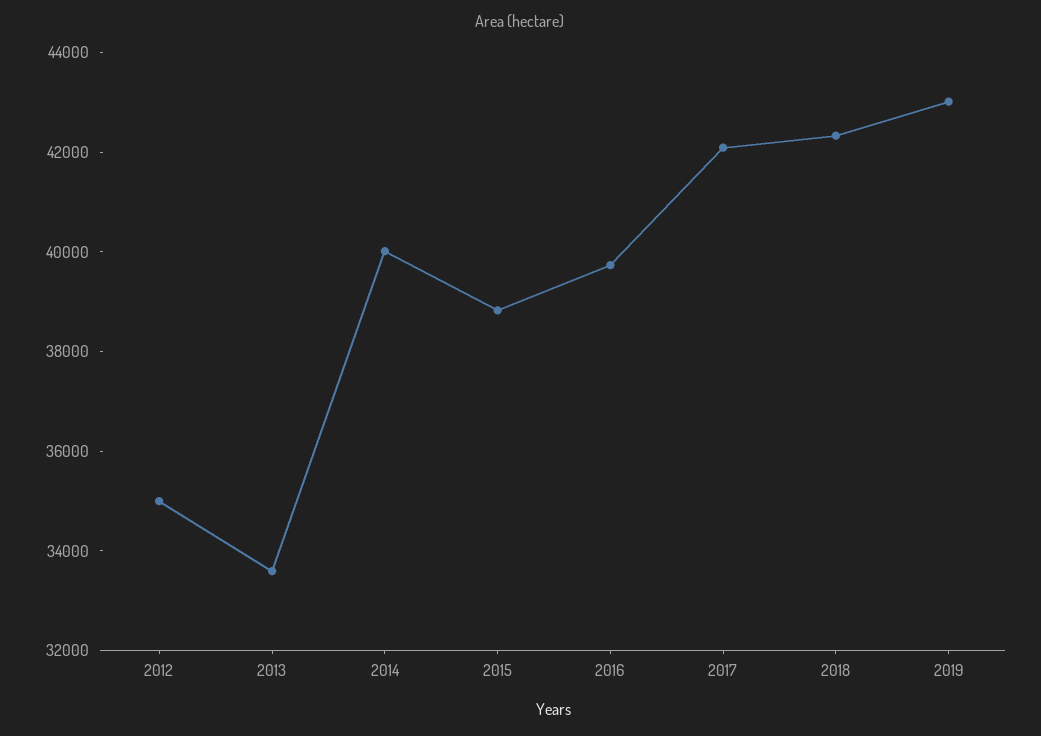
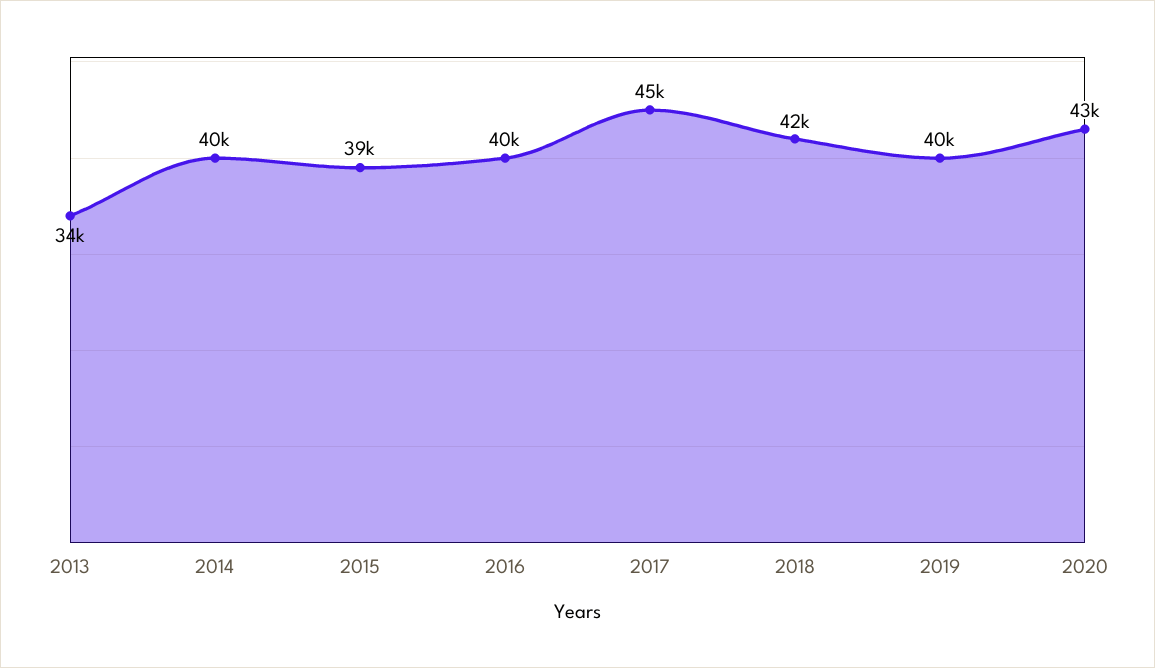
2012: 35000 -> none
2017: 42000 -> 45000
2019: 43000 -> 40000
2020: none -> 43000

